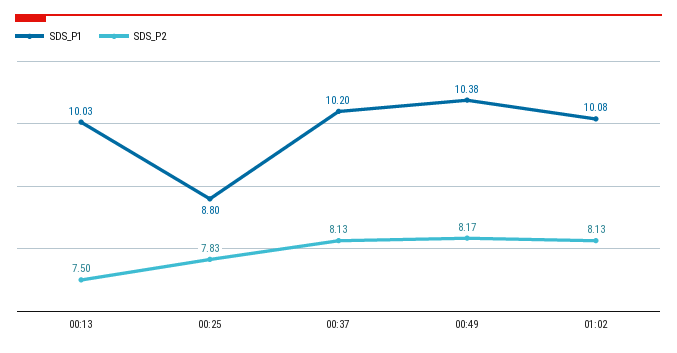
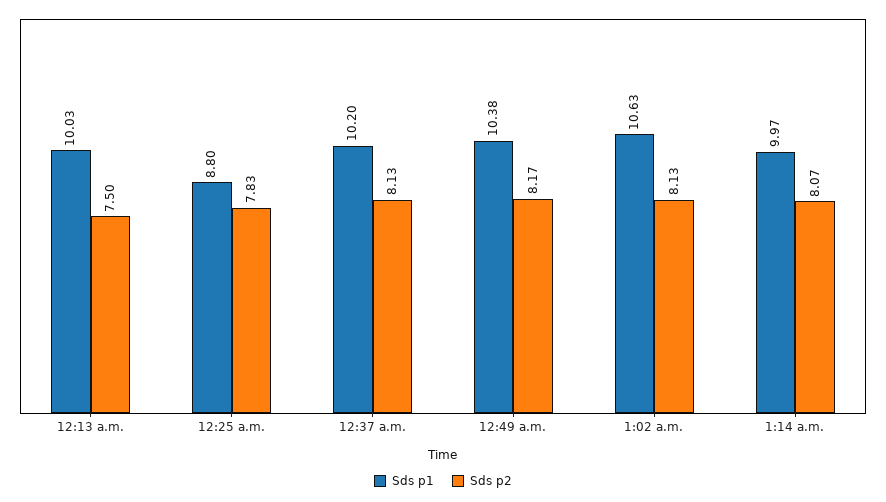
SDS_P1, 01:02: 10.08 -> 10.63
SDS_P1, 1:14 a.m.: none -> 9.97
SDS_P2, 1:14 a.m.: none -> 8.07

